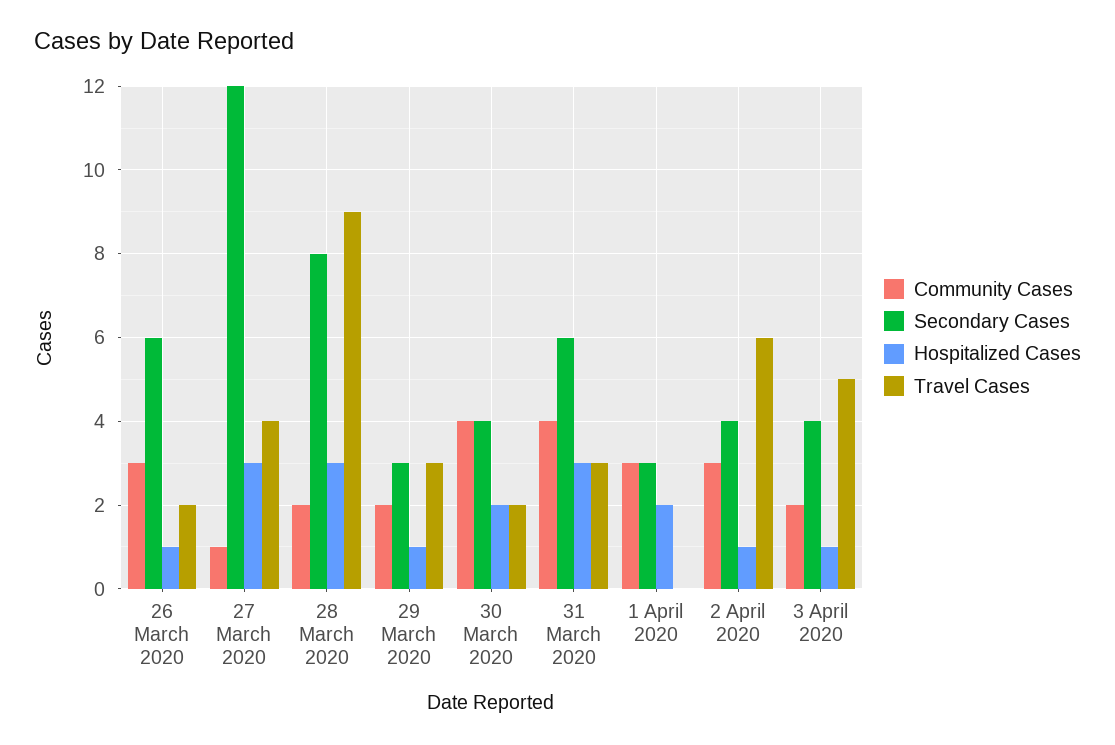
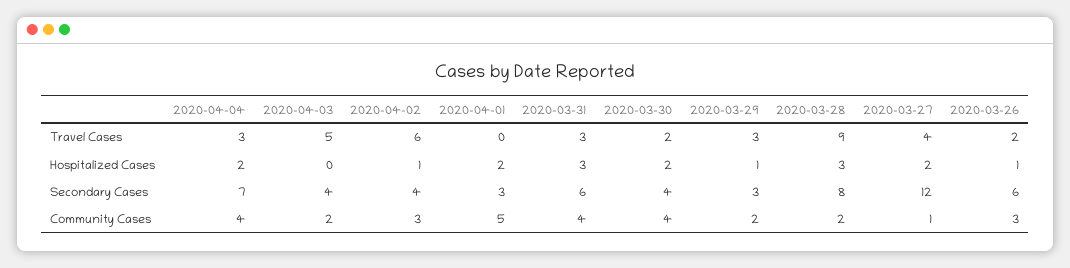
Hospitalized Cases, 27 March 2020: 3 -> 2
Community Cases, 1 April 2020: 3 -> 5
Hospitalized Cases, 3 April 2020: 1 -> 0
Travel Cases, 2020-04-04: none -> 3
Hospitalized Cases, 2020-04-04: none -> 2
Secondary Cases, 2020-04-04: none -> 7
Community Cases, 2020-04-04: none -> 4

